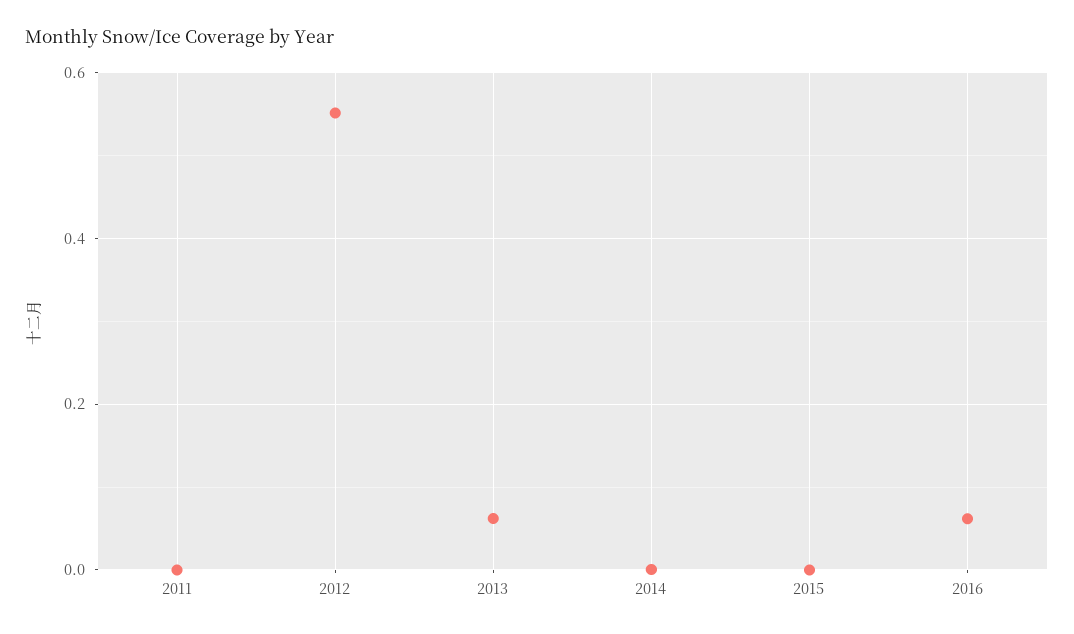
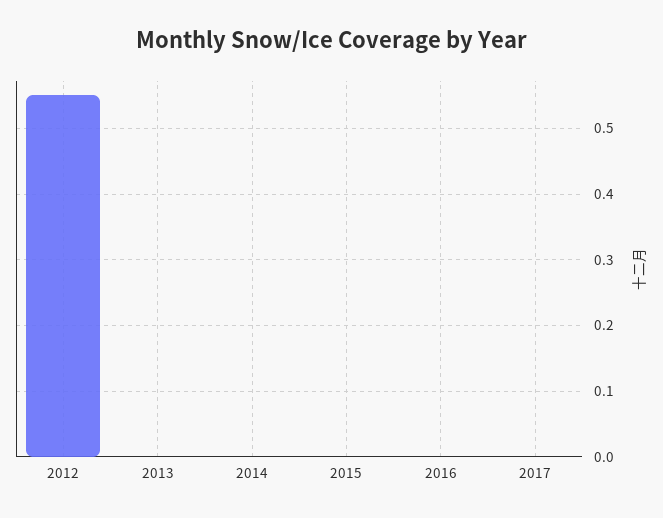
2011: 0 -> none
2013: 0.06 -> 0
2016: 0.06 -> 0
2017: none -> 0

